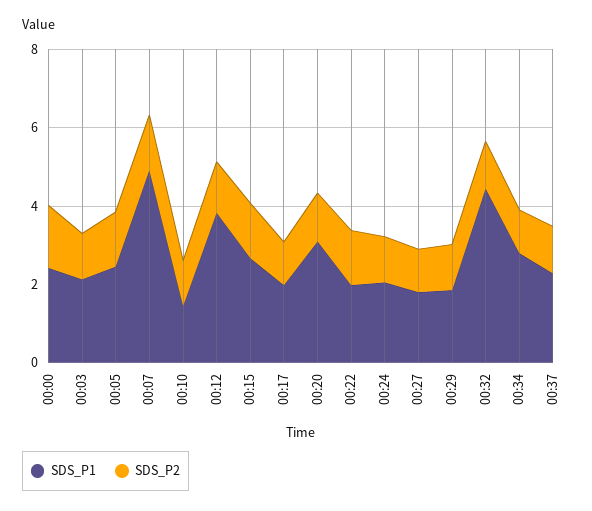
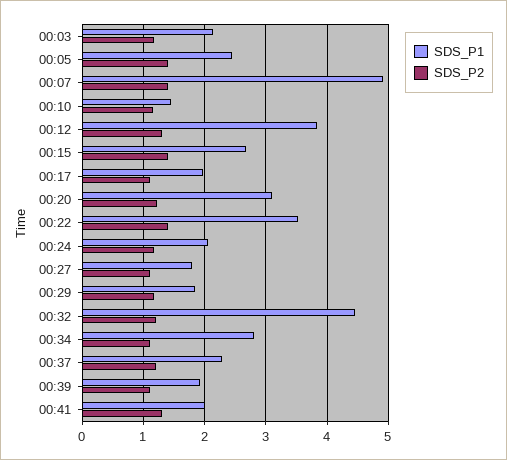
SDS_P1, 00:00: 2.5 -> none
SDS_P2, 00:00: 1.5 -> none
SDS_P1, 00:22: 2 -> 3.5
SDS_P1, 00:39: none -> 1.9
SDS_P2, 00:39: none -> 1.1
SDS_P1, 00:41: none -> 2
SDS_P2, 00:41: none -> 1.3

